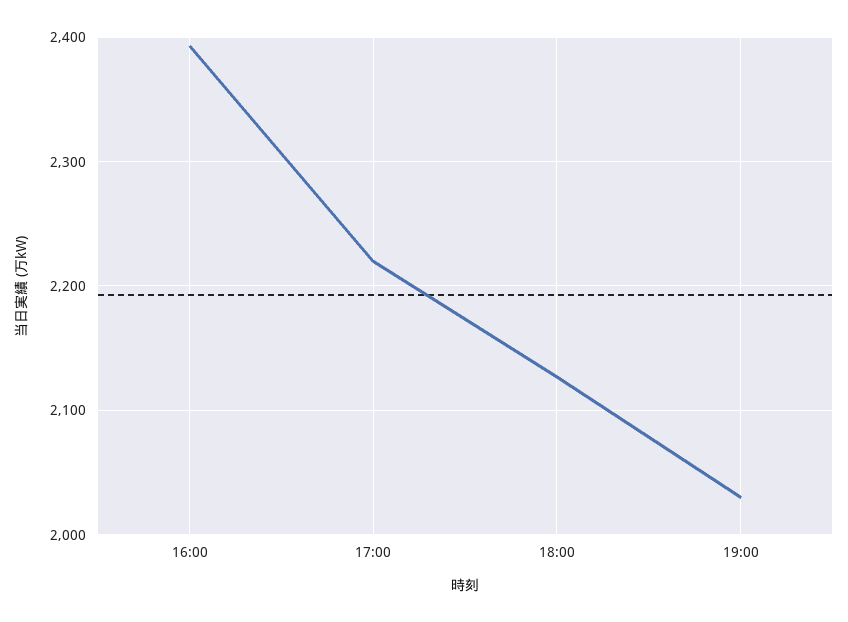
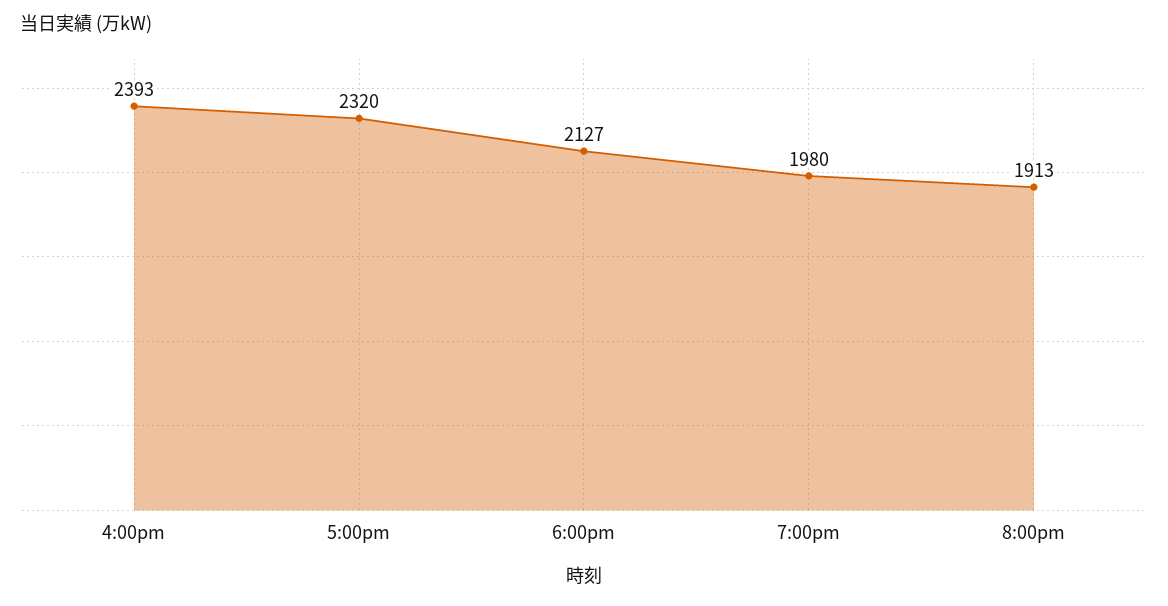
17:00: 2220 -> 2320
19:00: 2030 -> 1980
8:00pm: none -> 1913

